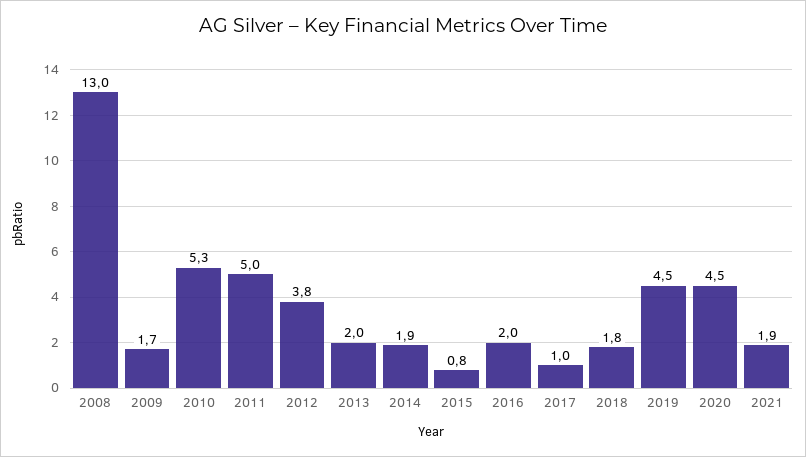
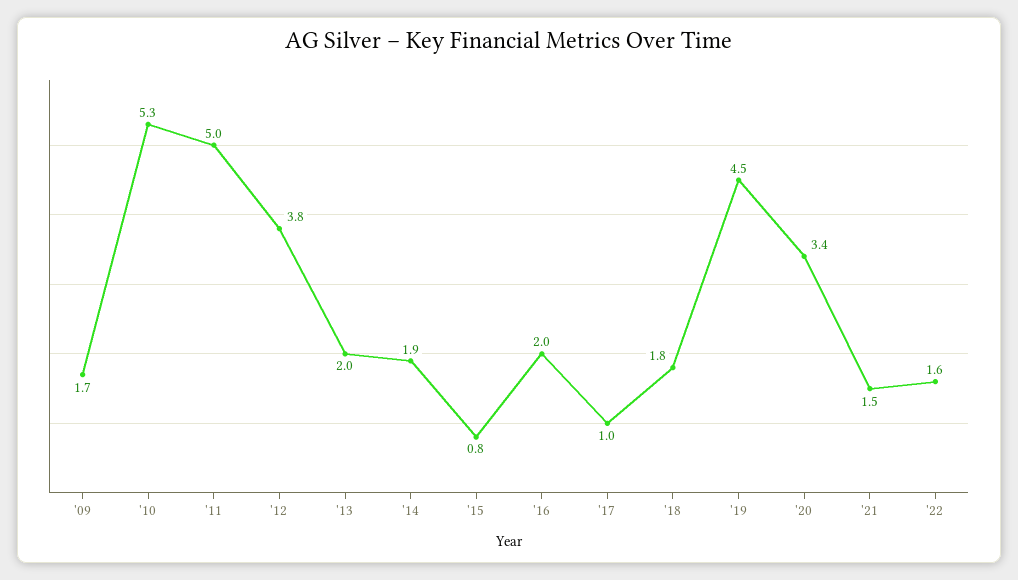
2008: 13 -> none
2020: 4.5 -> 3.4
2021: 1.9 -> 1.5
'22: none -> 1.6

